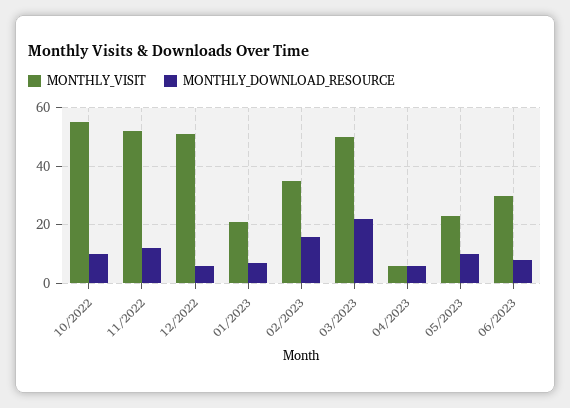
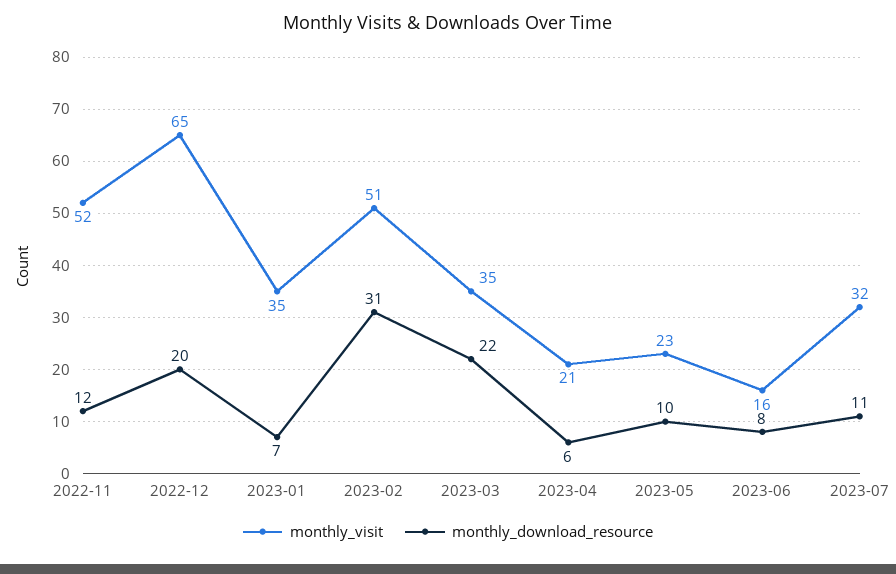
MONTHLY_VISIT, 10/2022: 55 -> none
MONTHLY_DOWNLOAD_RESOURCE, 10/2022: 10 -> none
MONTHLY_VISIT, 12/2022: 50 -> 65
MONTHLY_DOWNLOAD_RESOURCE, 12/2022: 5 -> 20
MONTHLY_VISIT, 01/2023: 20 -> 35
MONTHLY_VISIT, 02/2023: 35 -> 51
MONTHLY_DOWNLOAD_RESOURCE, 02/2023: 15 -> 31
MONTHLY_VISIT, 03/2023: 50 -> 35
MONTHLY_VISIT, 04/2023: 5 -> 21
MONTHLY_VISIT, 06/2023: 30 -> 16
MONTHLY_VISIT, 2023-07: none -> 32
MONTHLY_DOWNLOAD_RESOURCE, 2023-07: none -> 11

